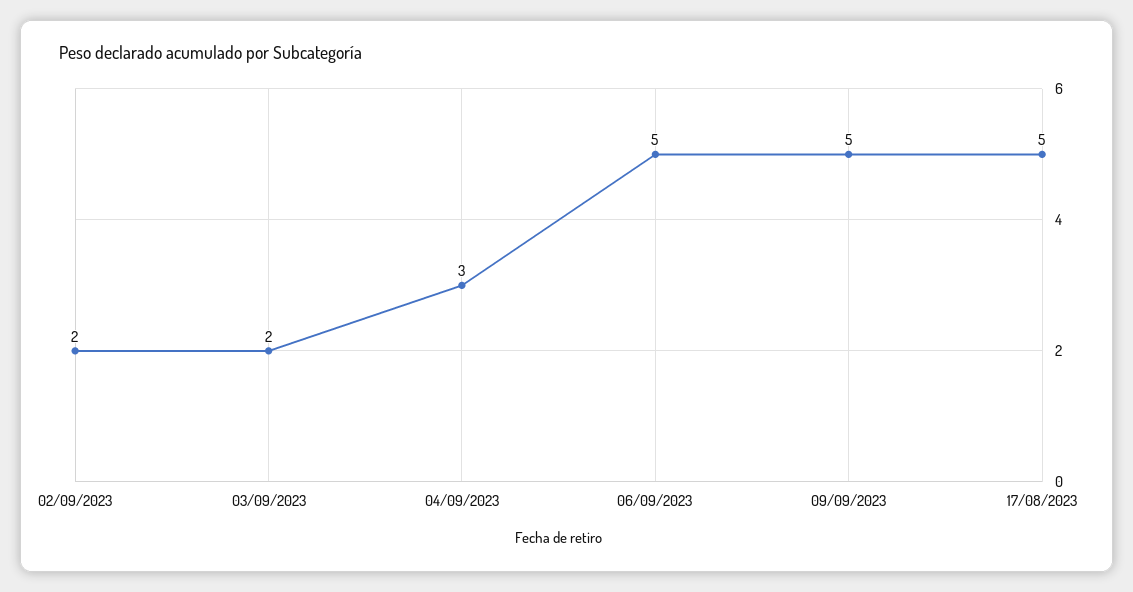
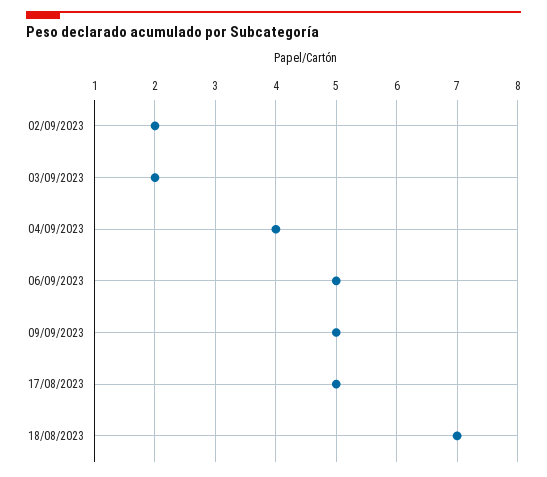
04/09/2023: 3 -> 4
18/08/2023: none -> 7

